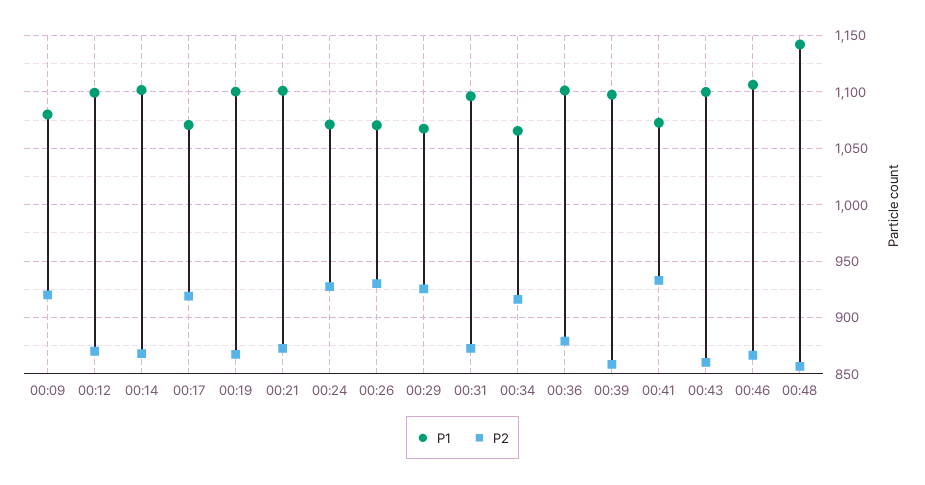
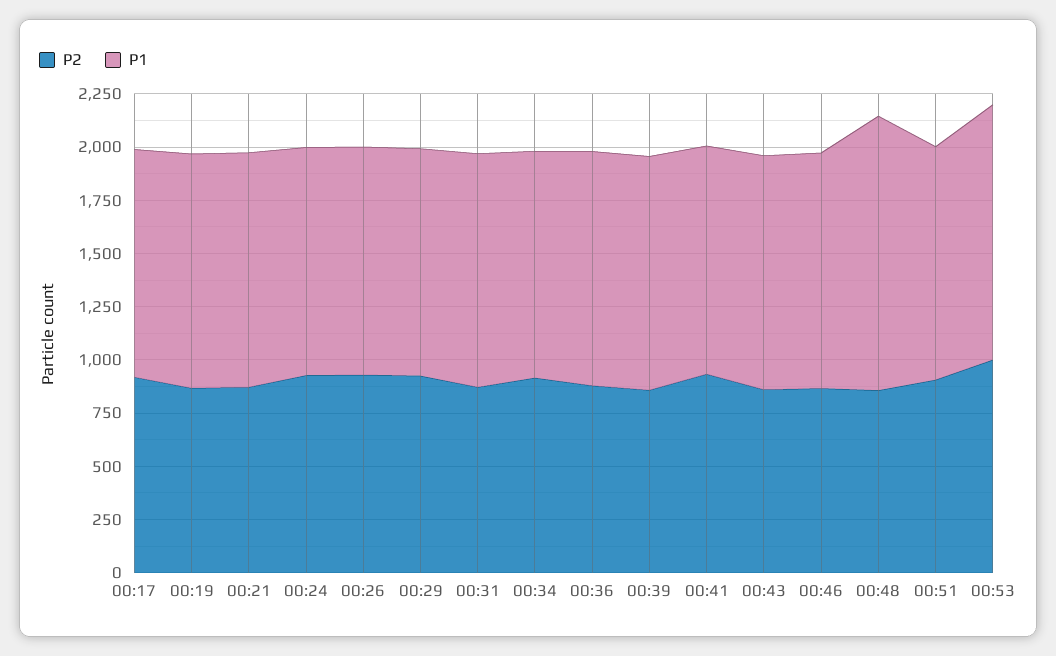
P1, 00:09: 1080 -> none
P2, 00:09: 920 -> none
P1, 00:12: 1100 -> none
P2, 00:12: 870 -> none
P1, 00:14: 1100 -> none
P2, 00:14: 870 -> none
P1, 00:48: 1140 -> 1300
P2, 00:51: none -> 900
P1, 00:51: none -> 1100
P2, 00:53: none -> 1000
P1, 00:53: none -> 1200

